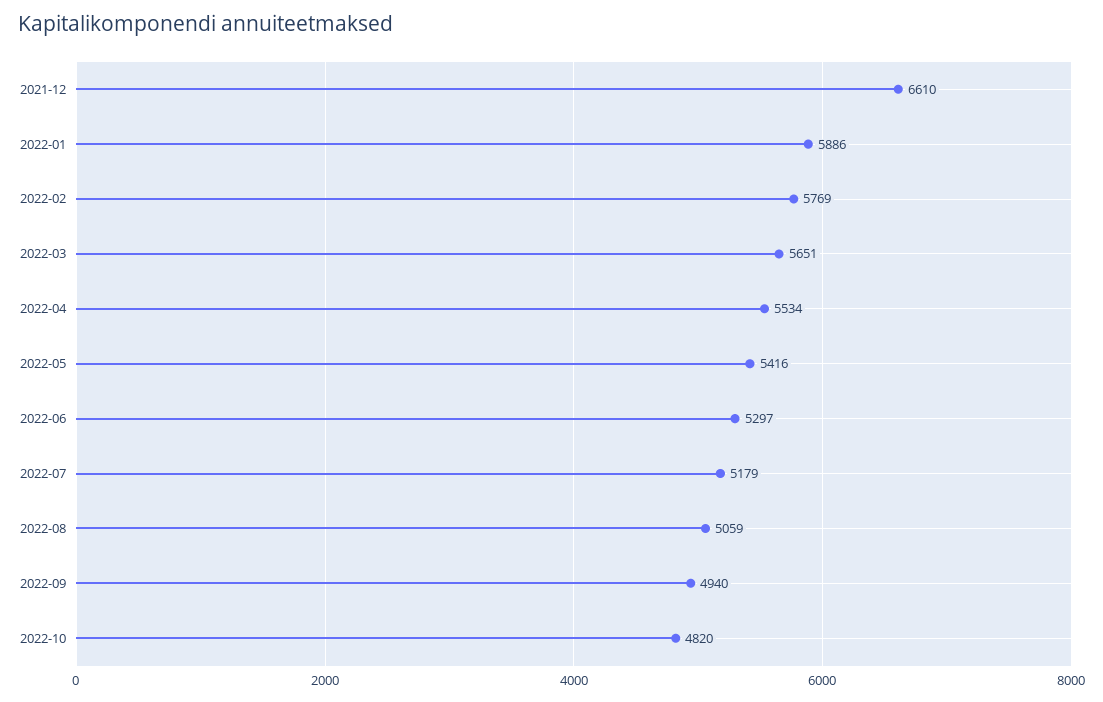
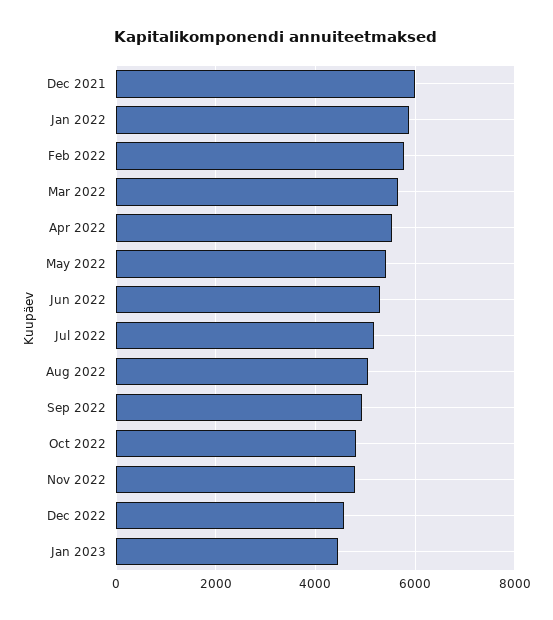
2021-12: 6610 -> 6000
Nov 2022: none -> 4800
Dec 2022: none -> 4600
Jan 2023: none -> 4400

